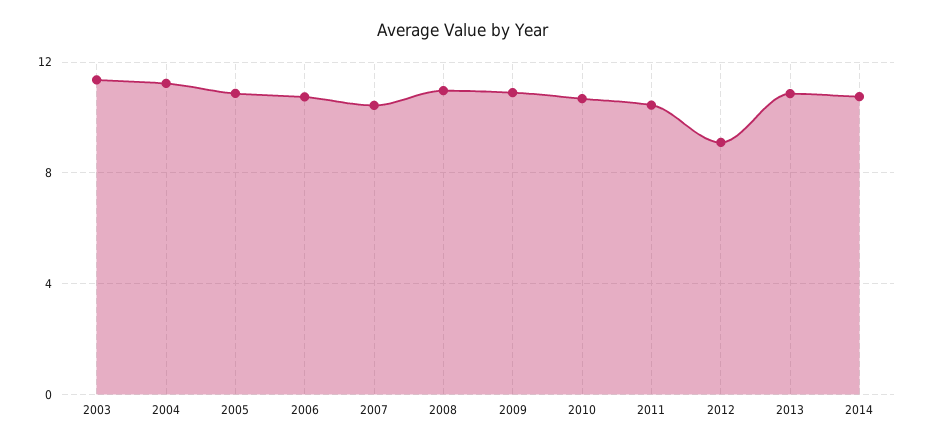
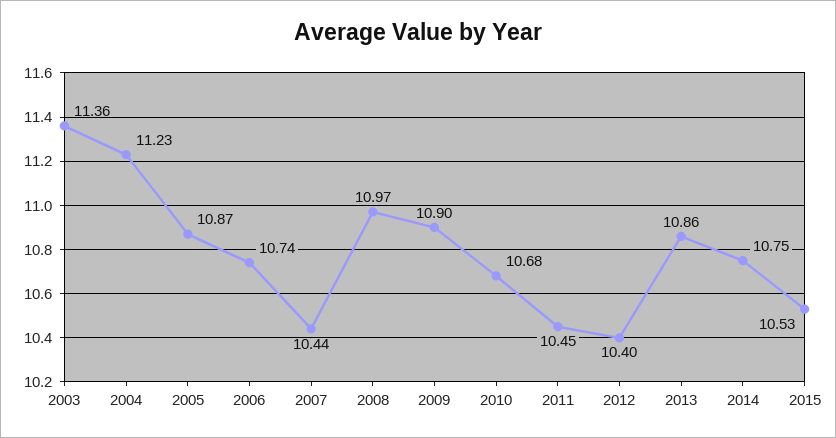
2012: 9 -> 10.4
2015: none -> 10.53

